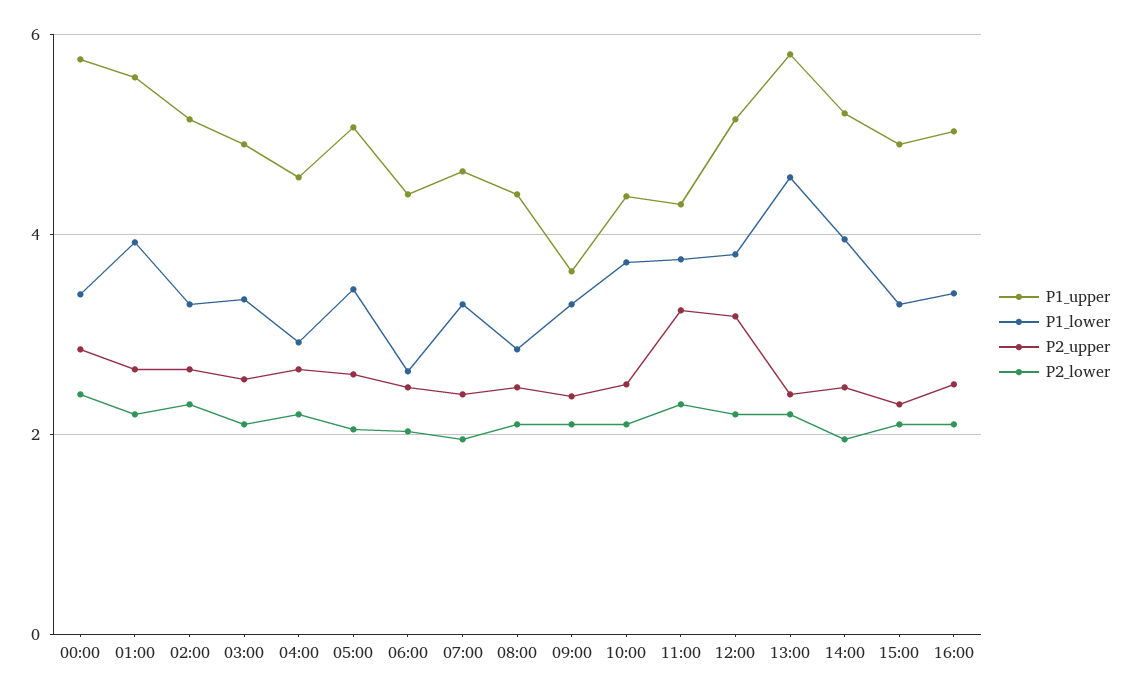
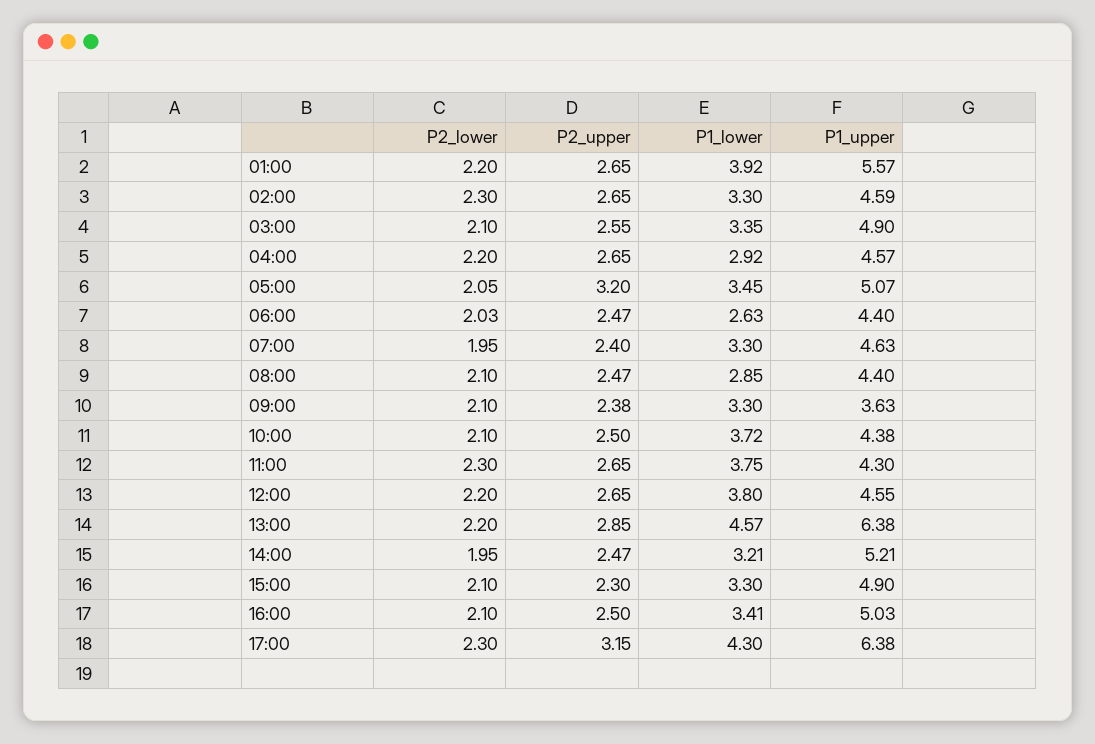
P1_upper, 00:00: 5.8 -> none
P1_lower, 00:00: 3.4 -> none
P2_upper, 00:00: 2.8 -> none
P2_lower, 00:00: 2.4 -> none
P1_upper, 02:00: 5.2 -> 4.59
P2_upper, 05:00: 2.6 -> 3.2
P2_upper, 11:00: 3.2 -> 2.65
P1_upper, 12:00: 5.2 -> 4.55
P2_upper, 12:00: 3.2 -> 2.65
P1_upper, 13:00: 5.8 -> 6.38
P2_upper, 13:00: 2.4 -> 2.85
P1_lower, 14:00: 4 -> 3.21
P2_lower, 17:00: none -> 2.3
P2_upper, 17:00: none -> 3.15
P1_lower, 17:00: none -> 4.3
P1_upper, 17:00: none -> 6.38

